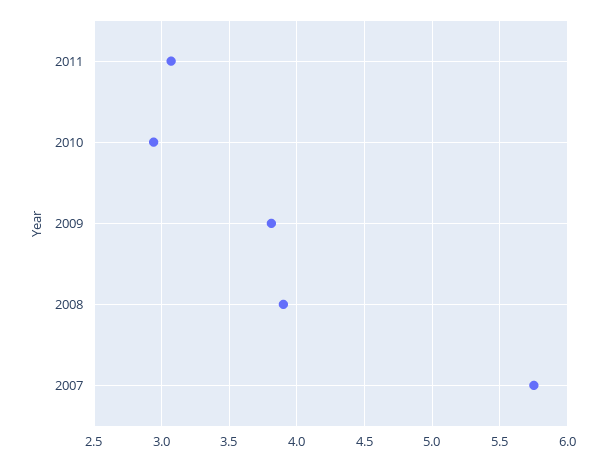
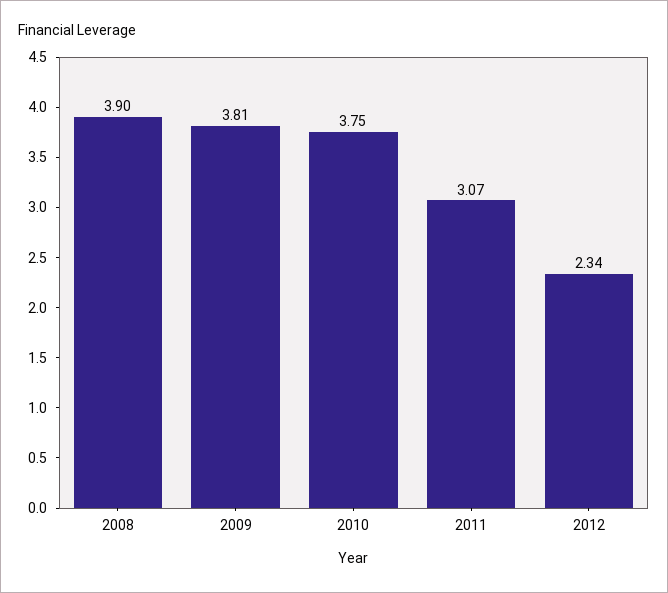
2010: 2.95 -> 3.75
2007: 5.75 -> none
2012: none -> 2.34

